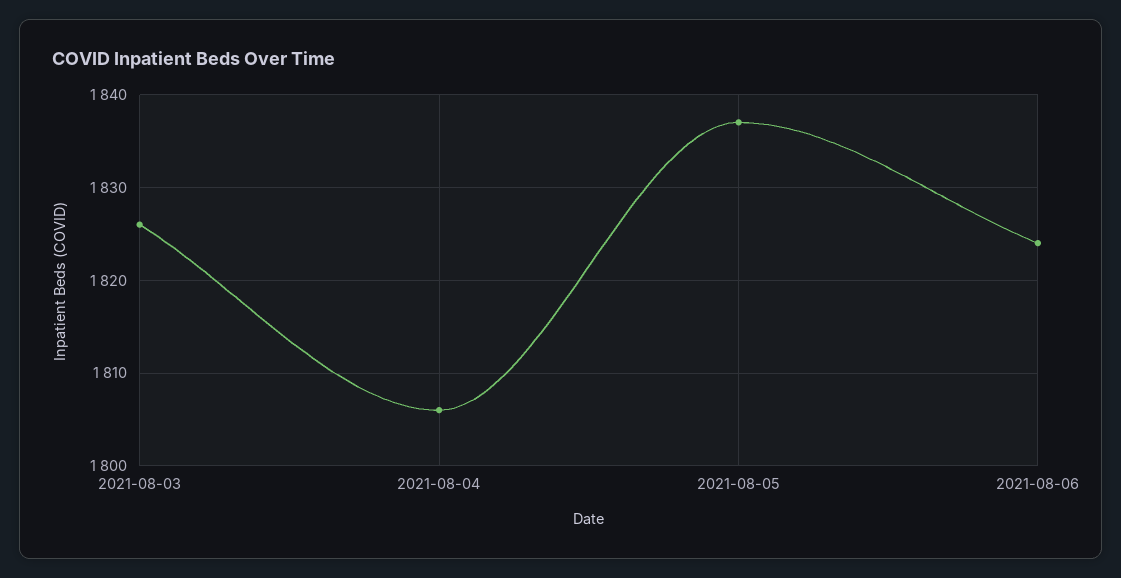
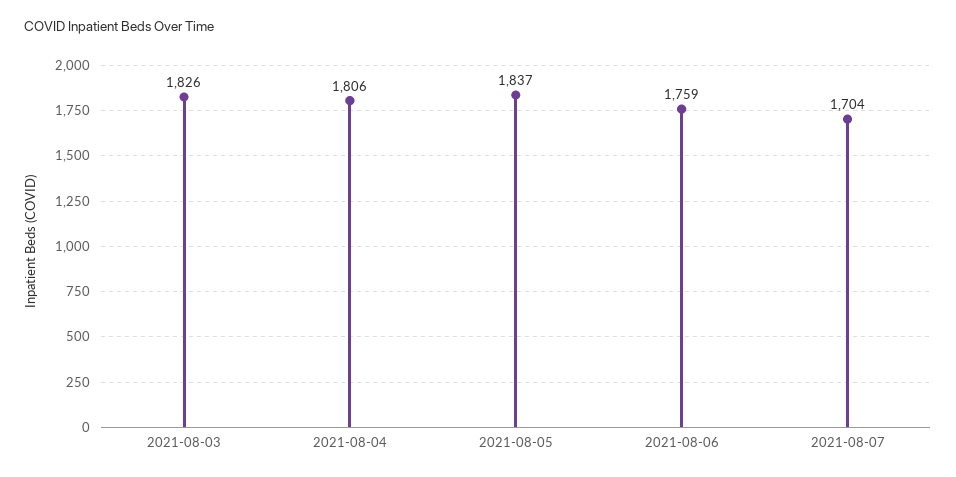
2021-08-06: 1824 -> 1759
2021-08-07: none -> 1704

